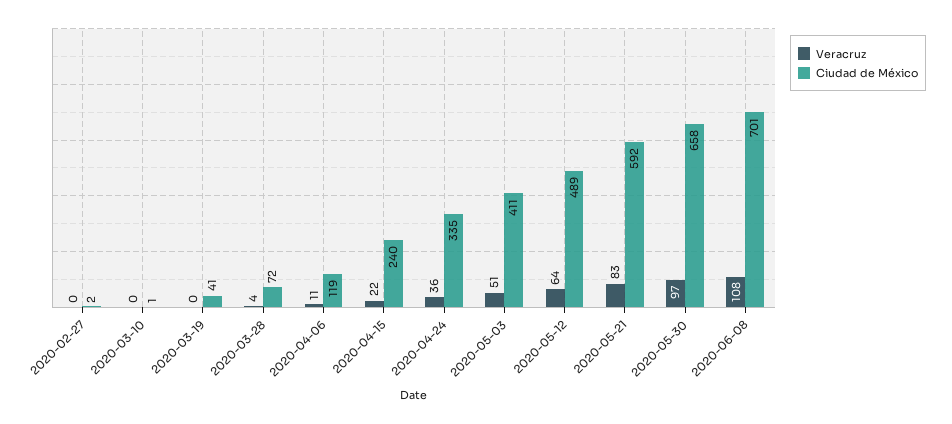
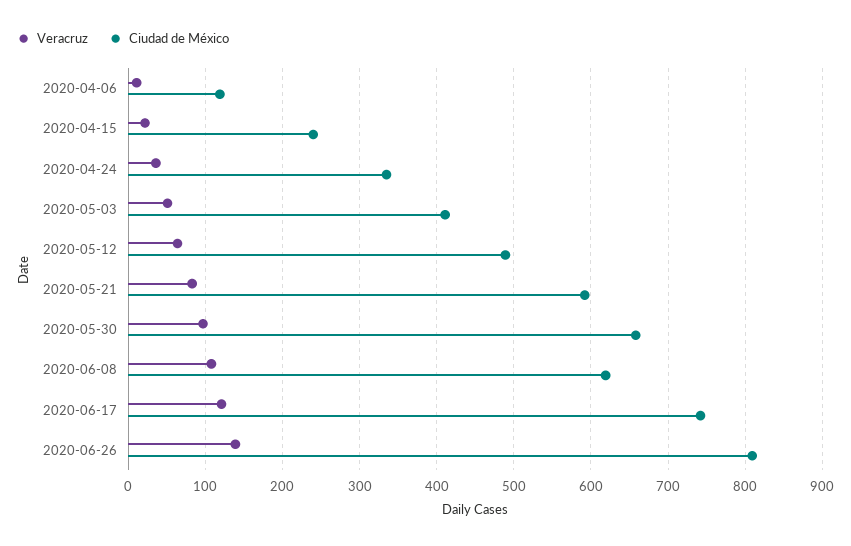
Veracruz, 2020-02-27: 0 -> none
Ciudad de México, 2020-02-27: 2 -> none
Veracruz, 2020-03-10: 0 -> none
Ciudad de México, 2020-03-10: 1 -> none
Veracruz, 2020-03-19: 0 -> none
Ciudad de México, 2020-03-19: 41 -> none
Veracruz, 2020-03-28: 4 -> none
Ciudad de México, 2020-03-28: 72 -> none
Ciudad de México, 2020-06-08: 701 -> 620
Veracruz, 2020-06-17: none -> 120
Ciudad de México, 2020-06-17: none -> 740
Veracruz, 2020-06-26: none -> 140
Ciudad de México, 2020-06-26: none -> 810

